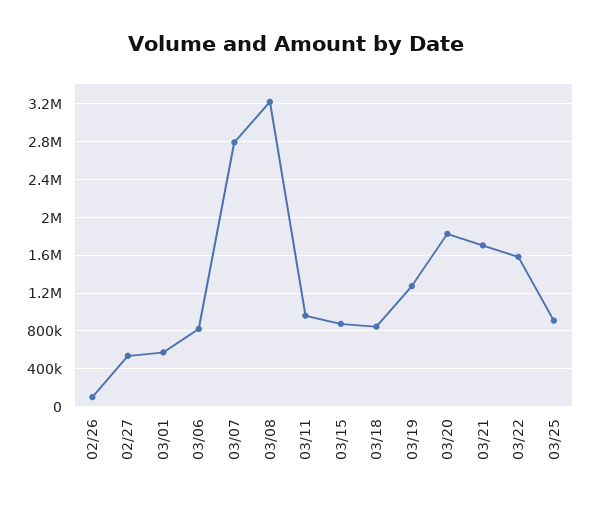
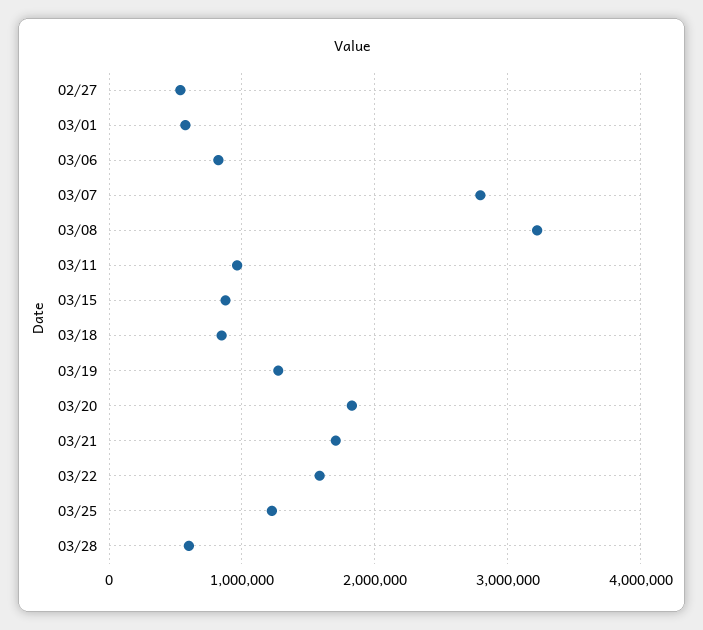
02/26: 100000 -> none
03/25: 900000 -> 1200000
03/28: none -> 600000

